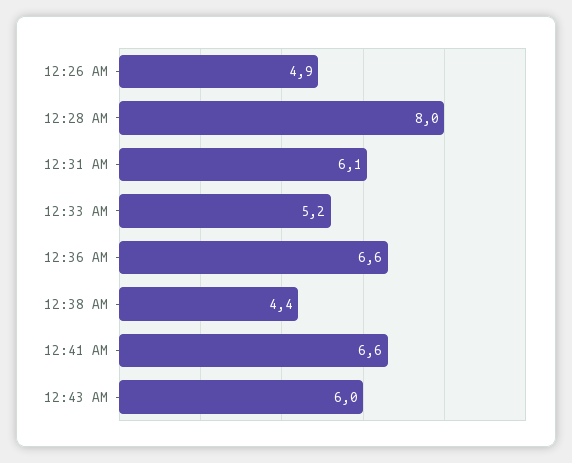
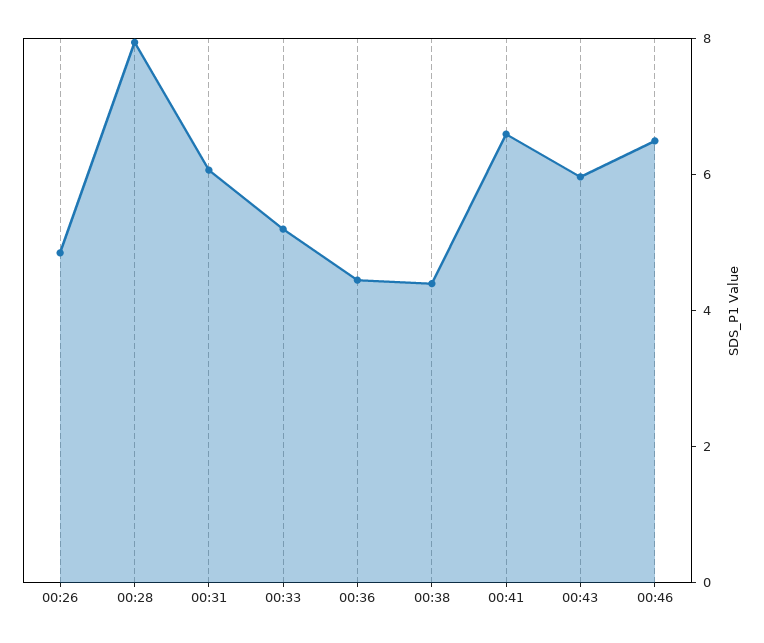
12:36 AM: 6.6 -> 4.5
00:46: none -> 6.5

